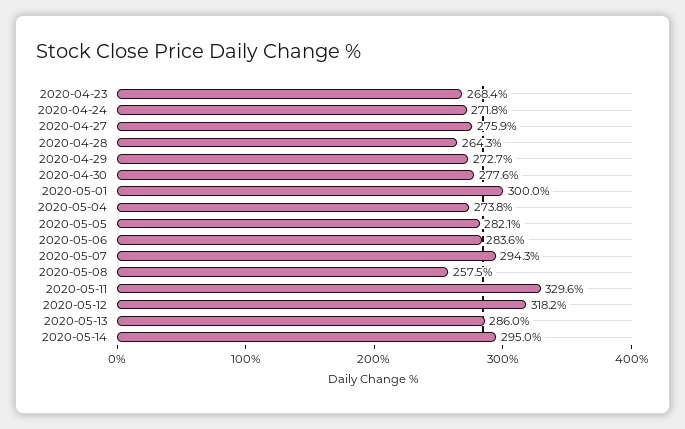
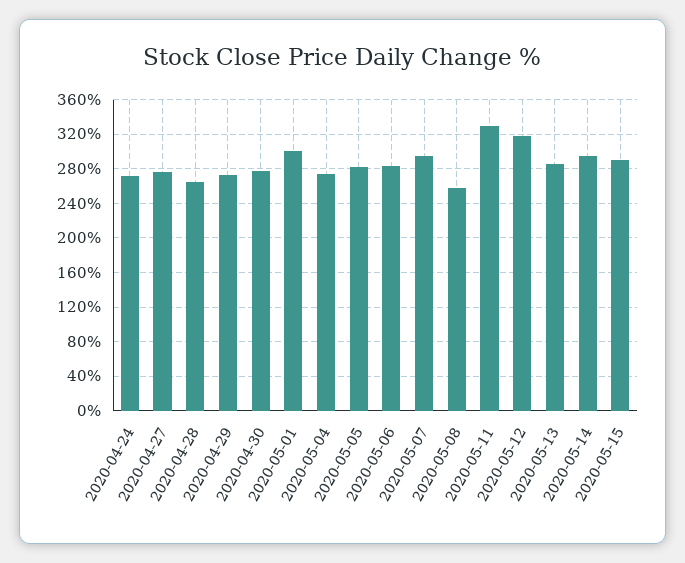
2020-04-23: 268.4 -> none
2020-05-15: none -> 290

